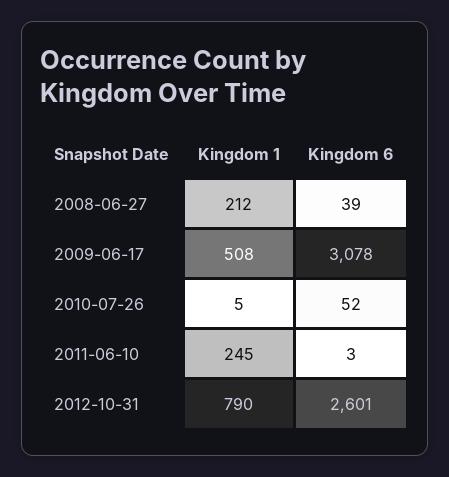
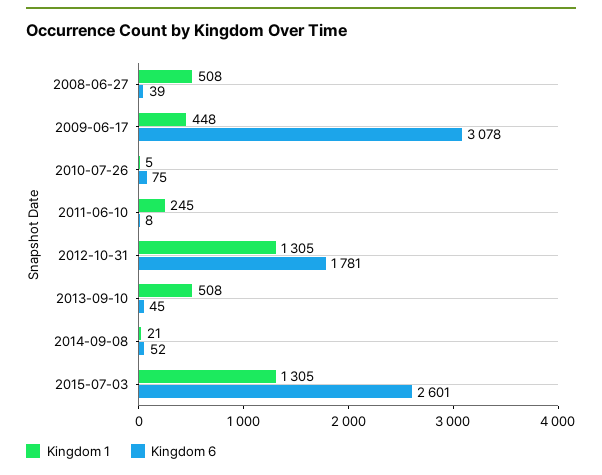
Kingdom 1, 2008-06-27: 212 -> 508
Kingdom 1, 2009-06-17: 508 -> 448
Kingdom 6, 2010-07-26: 52 -> 75
Kingdom 6, 2011-06-10: 3 -> 8
Kingdom 1, 2012-10-31: 790 -> 1305
Kingdom 6, 2012-10-31: 2601 -> 1781
Kingdom 1, 2013-09-10: none -> 508
Kingdom 6, 2013-09-10: none -> 45
Kingdom 1, 2014-09-08: none -> 21
Kingdom 6, 2014-09-08: none -> 52
Kingdom 1, 2015-07-03: none -> 1305
Kingdom 6, 2015-07-03: none -> 2601

